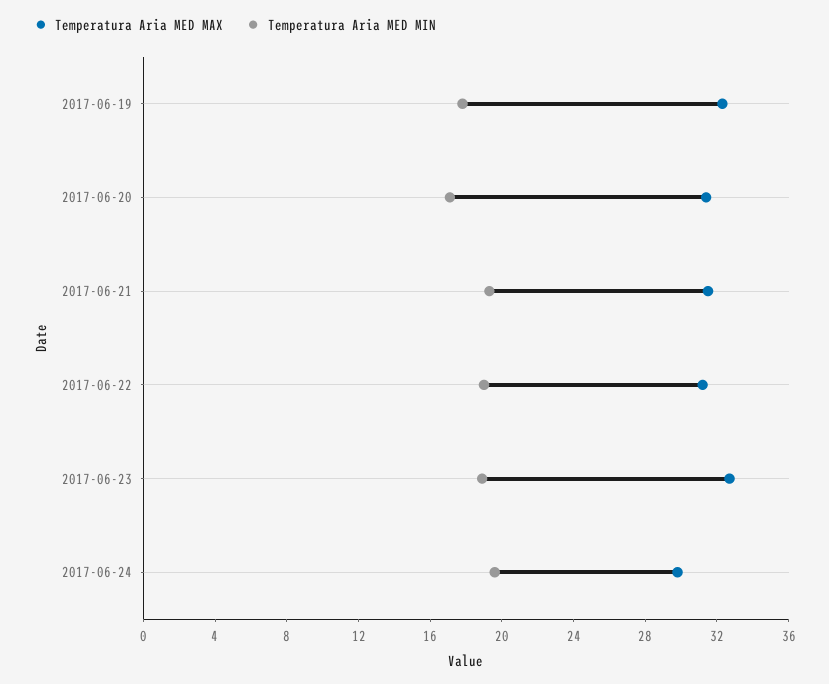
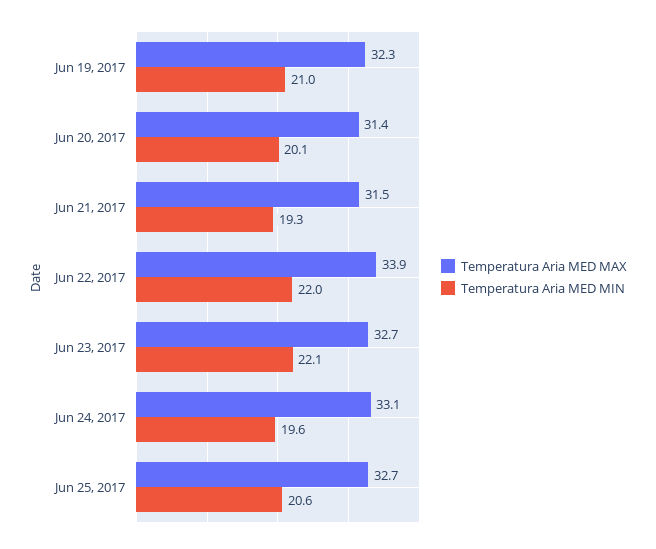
Temperatura Aria MED MIN, 2017-06-19: 18 -> 21
Temperatura Aria MED MIN, 2017-06-20: 17 -> 20.1
Temperatura Aria MED MAX, 2017-06-22: 31 -> 33.9
Temperatura Aria MED MIN, 2017-06-22: 19 -> 22
Temperatura Aria MED MIN, 2017-06-23: 19 -> 22.1
Temperatura Aria MED MAX, 2017-06-24: 30 -> 33.1
Temperatura Aria MED MAX, Jun 25, 2017: none -> 32.7
Temperatura Aria MED MIN, Jun 25, 2017: none -> 20.6

